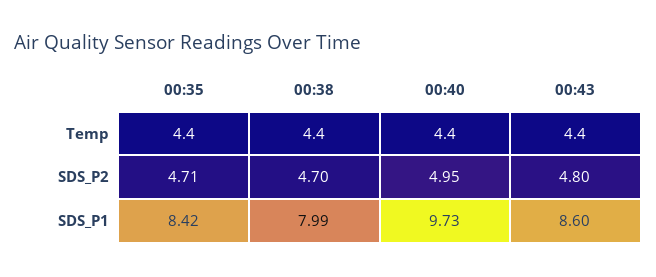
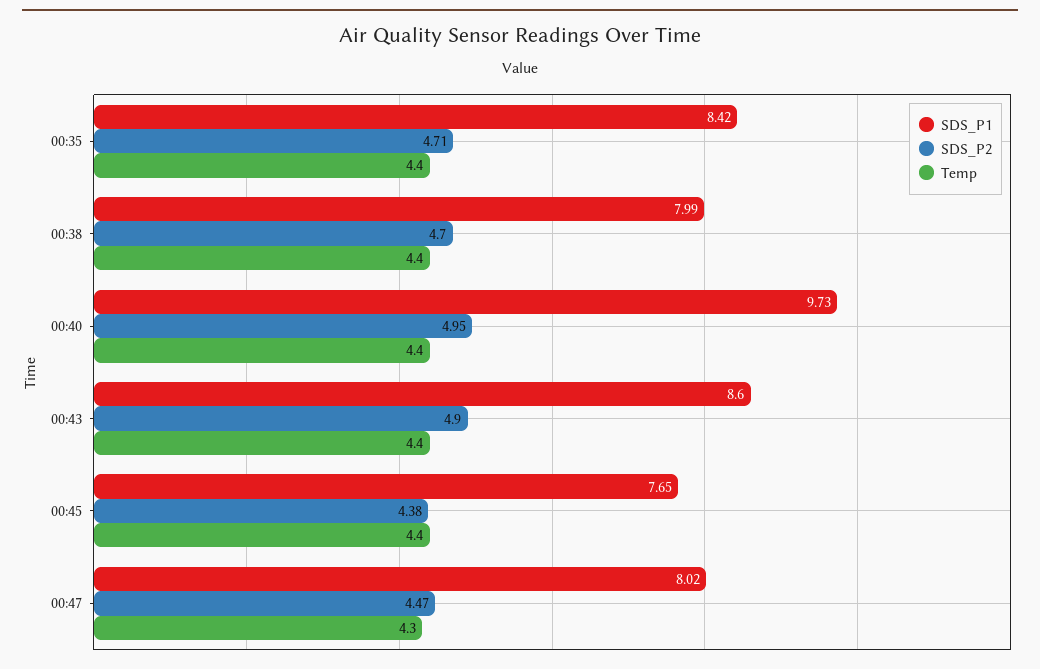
SDS_P2, 00:43: 4.8 -> 4.9
SDS_P1, 00:45: none -> 7.65
SDS_P2, 00:45: none -> 4.38
Temp, 00:45: none -> 4.4
SDS_P1, 00:47: none -> 8.02
SDS_P2, 00:47: none -> 4.47
Temp, 00:47: none -> 4.3

